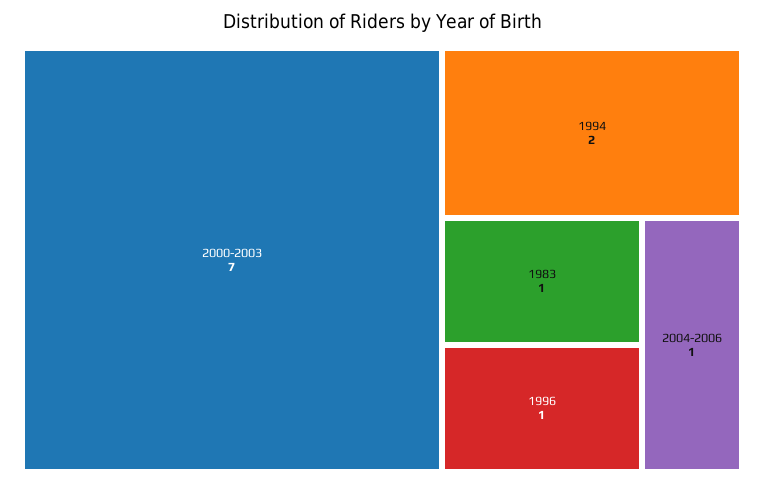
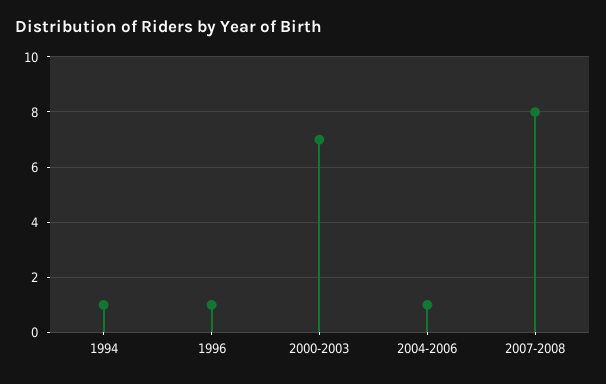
1994: 2 -> 1
1983: 1 -> none
2007-2008: none -> 8

